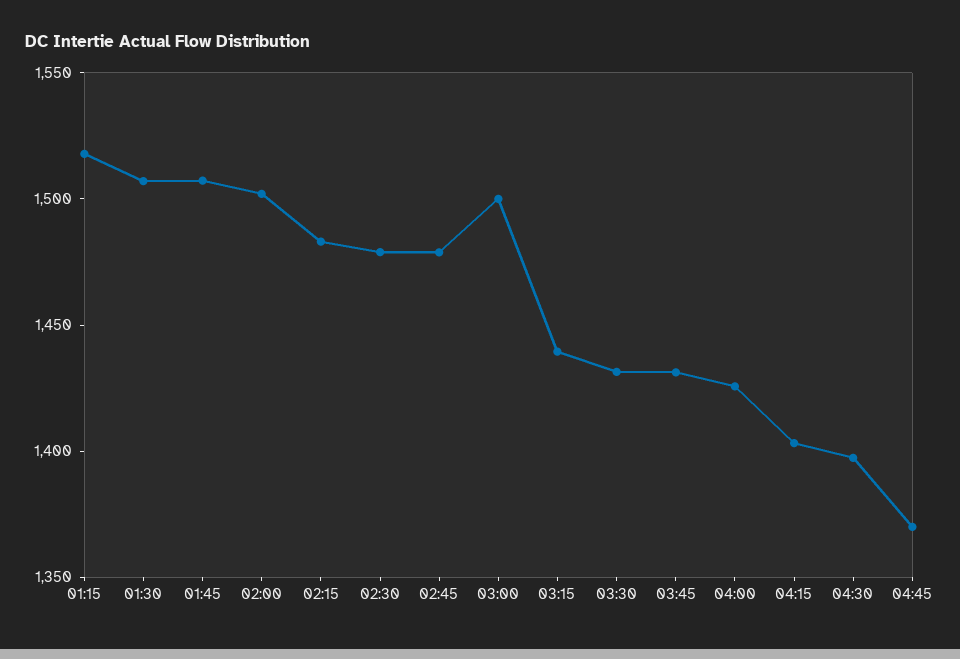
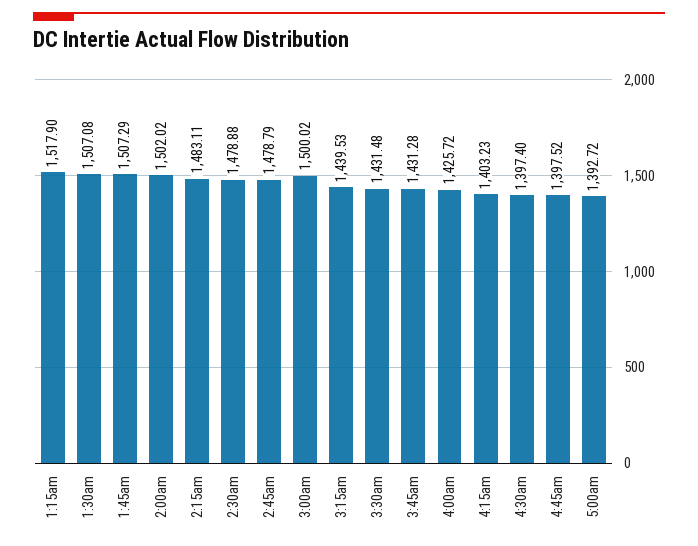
04:45: 1370 -> 1397.52
5:00am: none -> 1392.72

